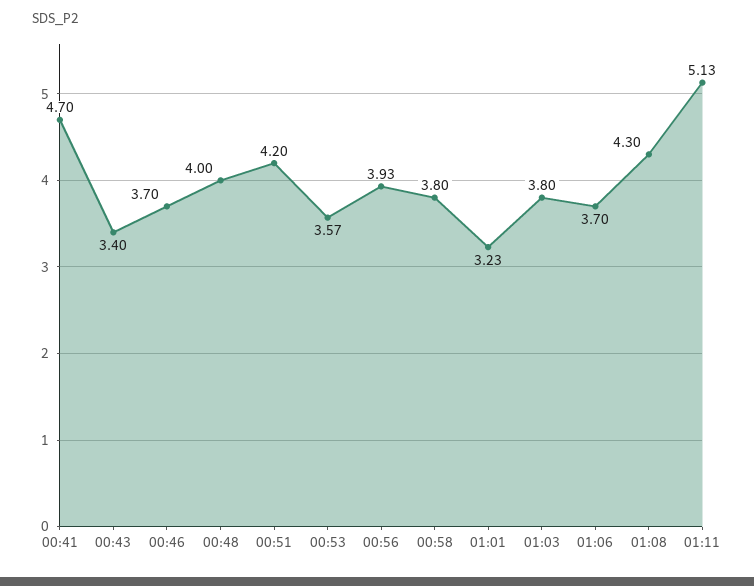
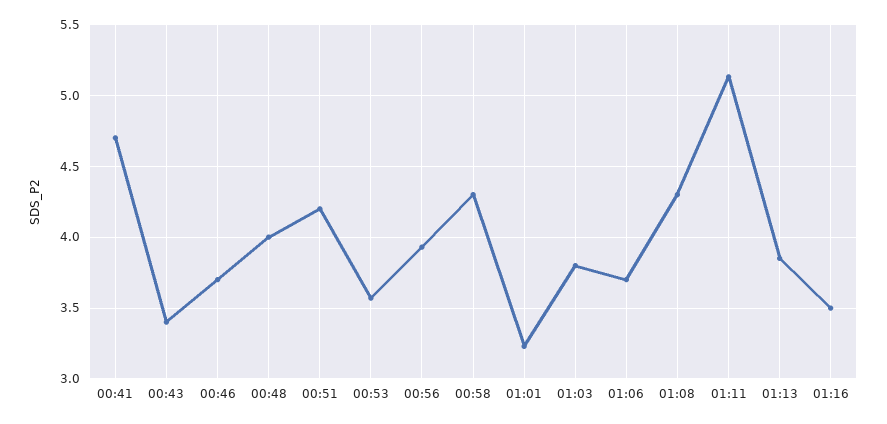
00:58: 3.8 -> 4.3
01:13: none -> 3.85
01:16: none -> 3.5

